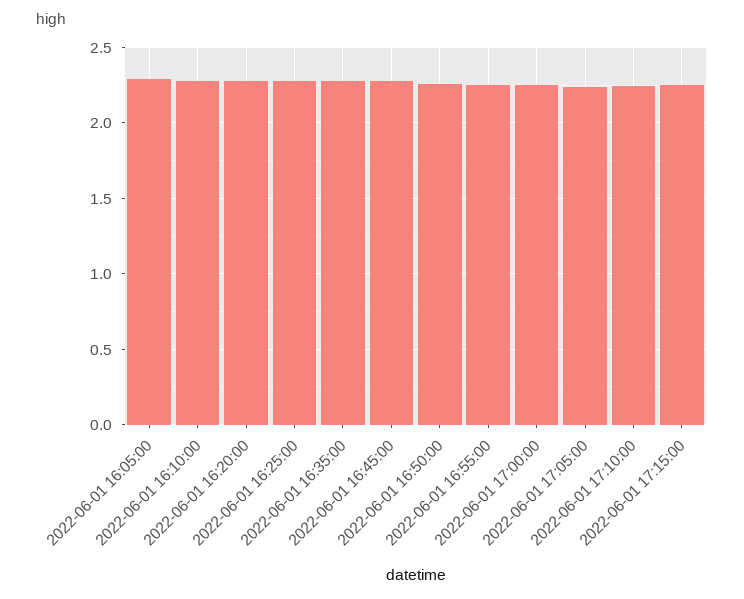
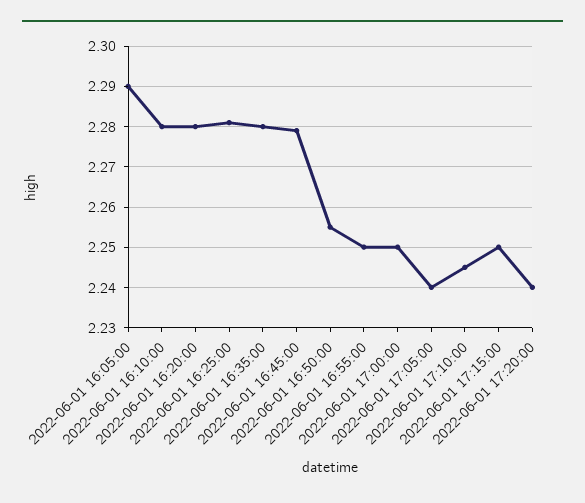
2022-06-01 17:20:00: none -> 2.24

